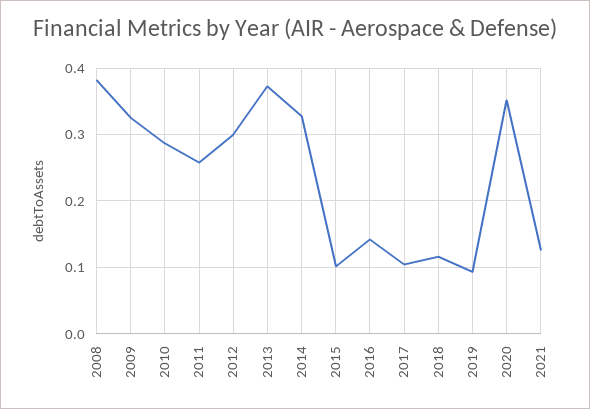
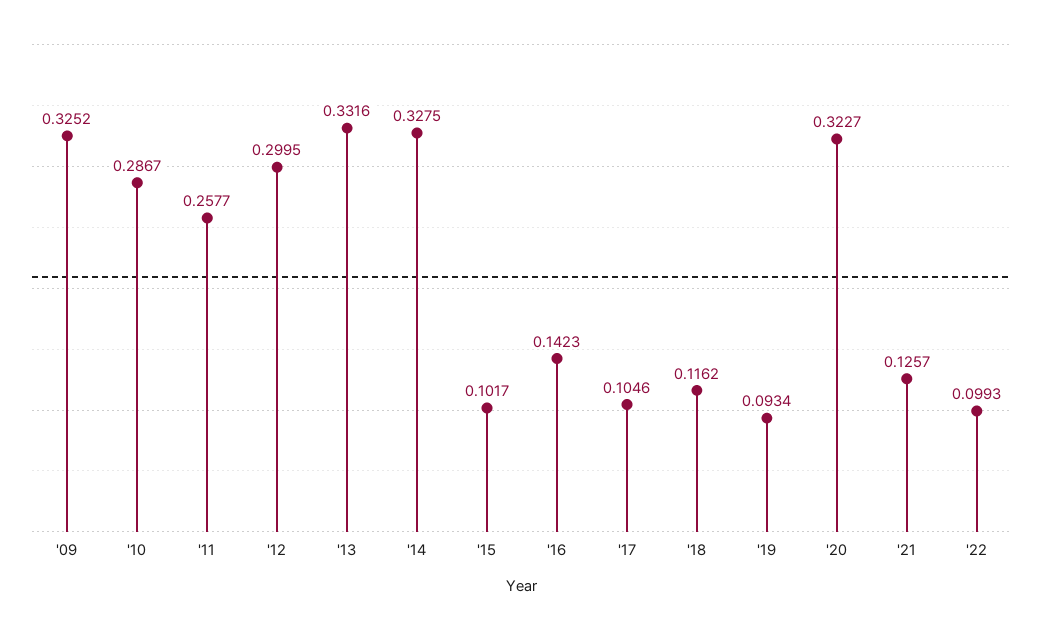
2008: 0.38 -> none
2013: 0.37 -> 0.3316
2020: 0.35 -> 0.3227
'22: none -> 0.0993

